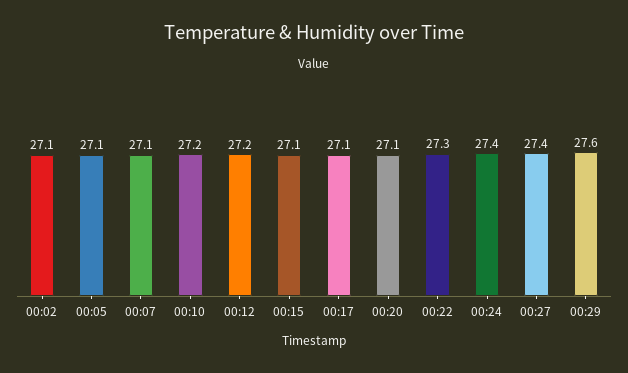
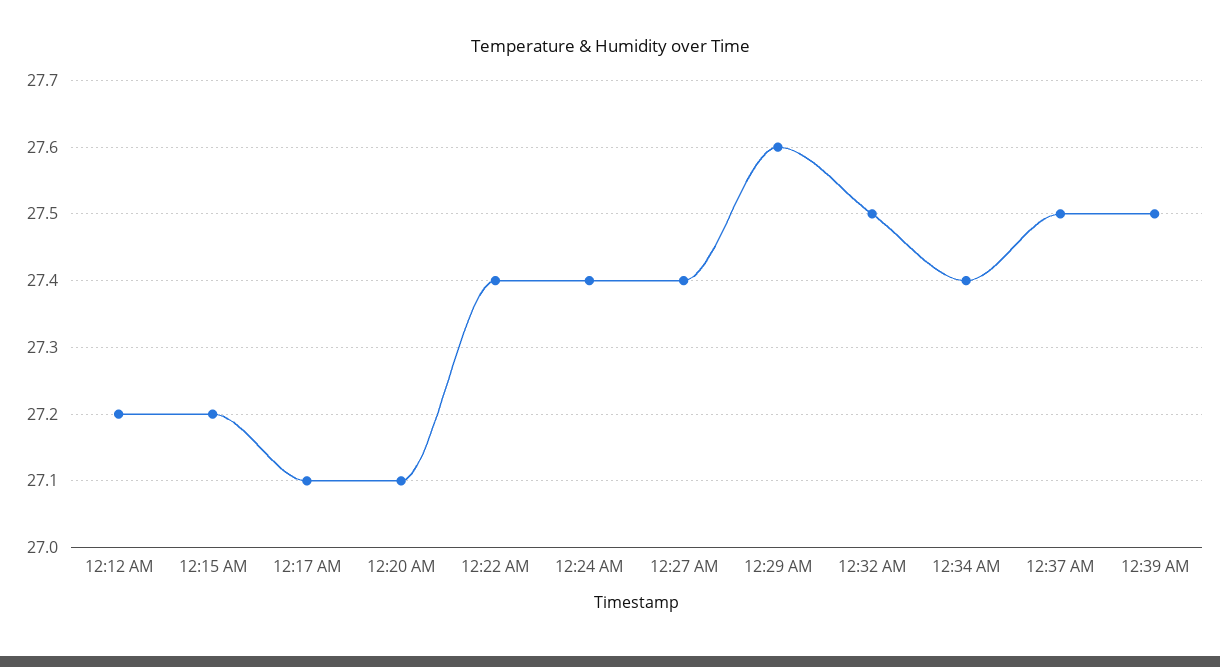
00:02: 27.1 -> none
00:05: 27.1 -> none
00:07: 27.1 -> none
00:10: 27.2 -> none
00:15: 27.1 -> 27.2
00:22: 27.3 -> 27.4
12:32 AM: none -> 27.5
12:34 AM: none -> 27.4
12:37 AM: none -> 27.5
12:39 AM: none -> 27.5

